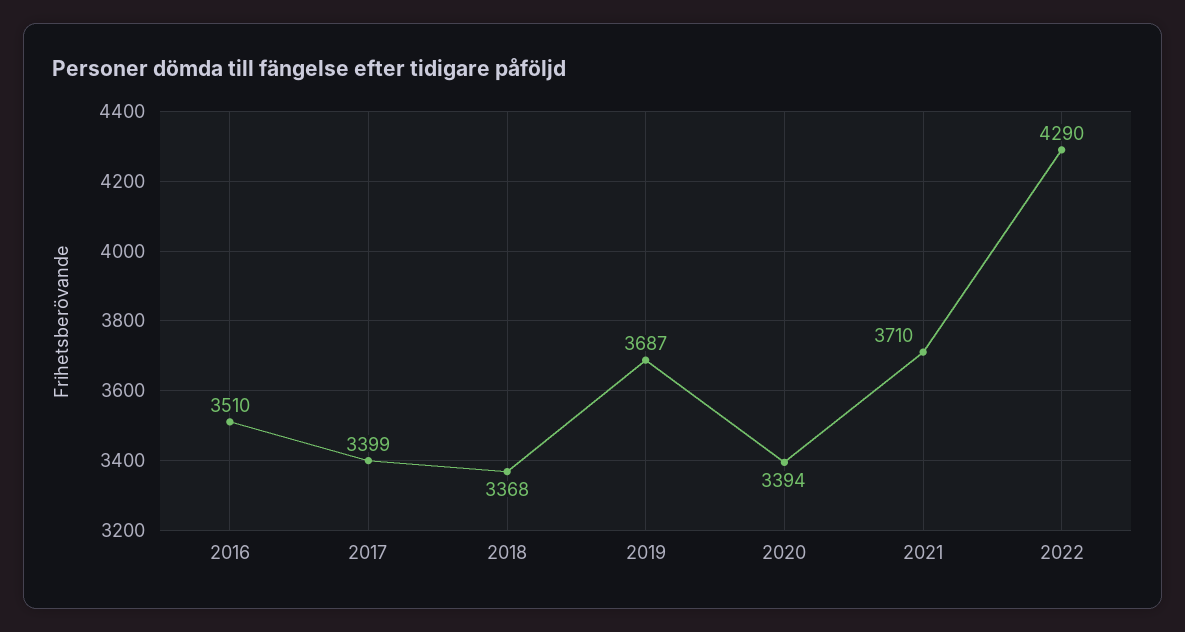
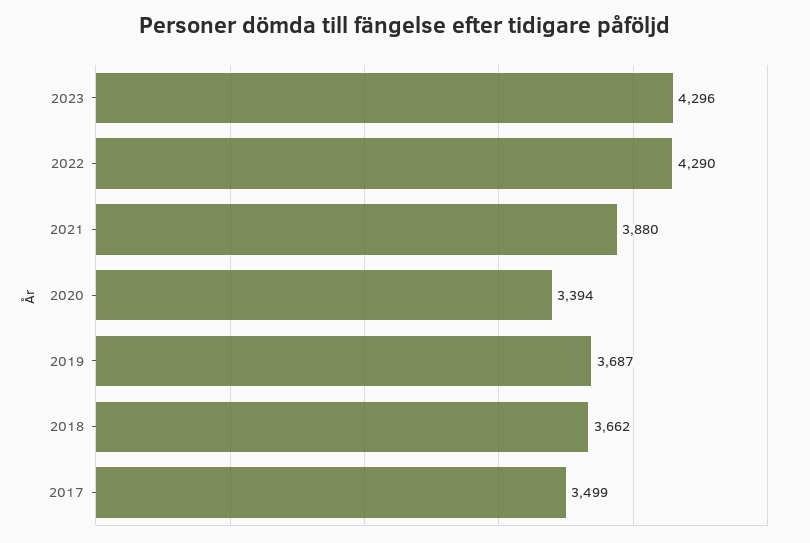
2016: 3510 -> none
2017: 3399 -> 3499
2018: 3368 -> 3662
2021: 3710 -> 3880
2023: none -> 4296

